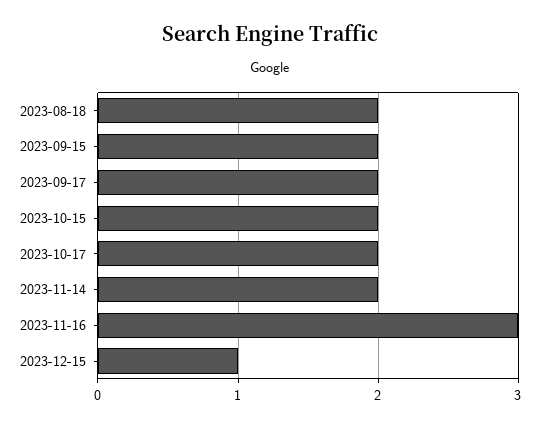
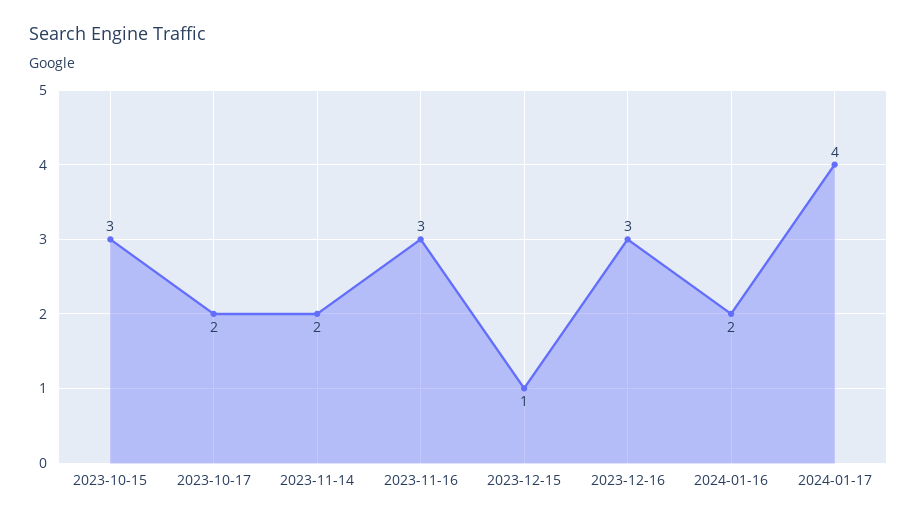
2023-08-18: 2 -> none
2023-09-15: 2 -> none
2023-09-17: 2 -> none
2023-10-15: 2 -> 3
2023-12-16: none -> 3
2024-01-16: none -> 2
2024-01-17: none -> 4

